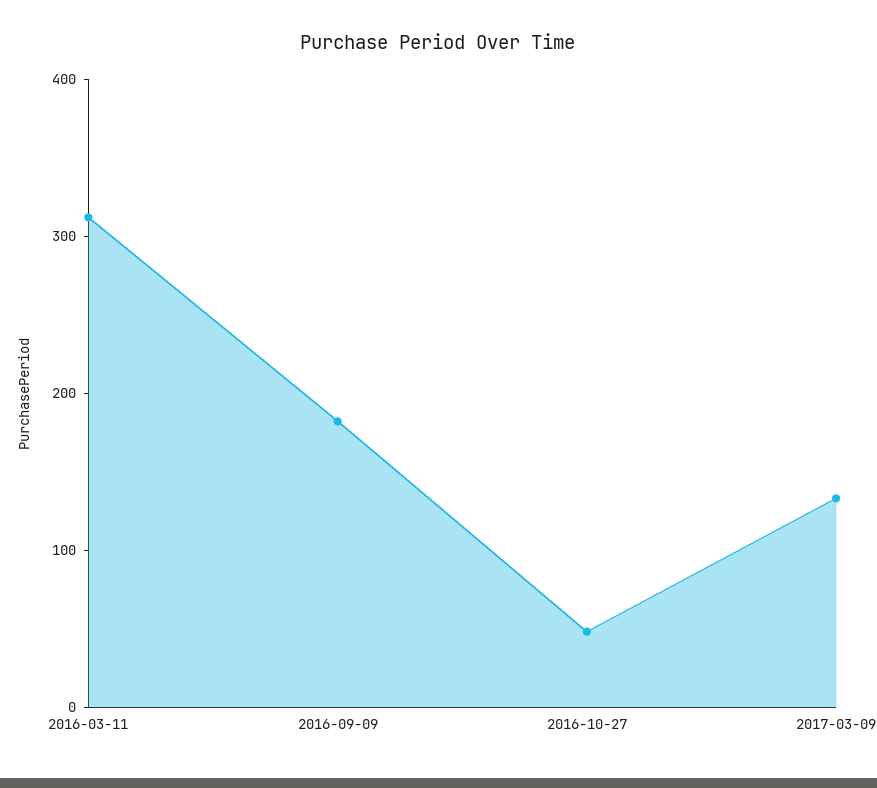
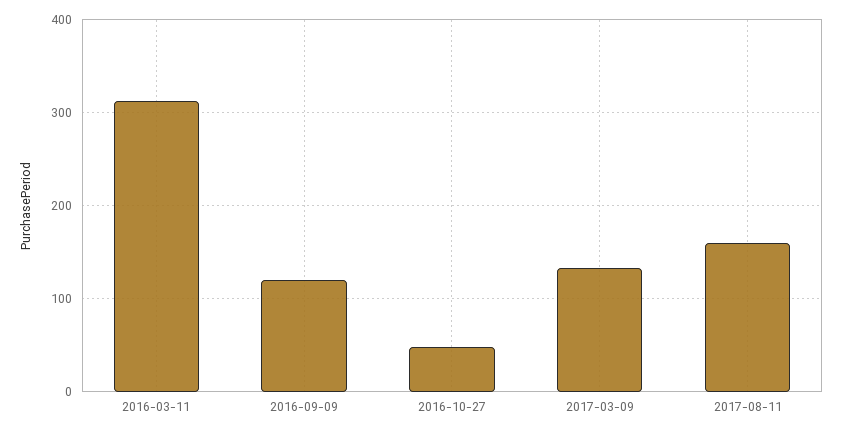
2016-09-09: 180 -> 120
2017-08-11: none -> 160

